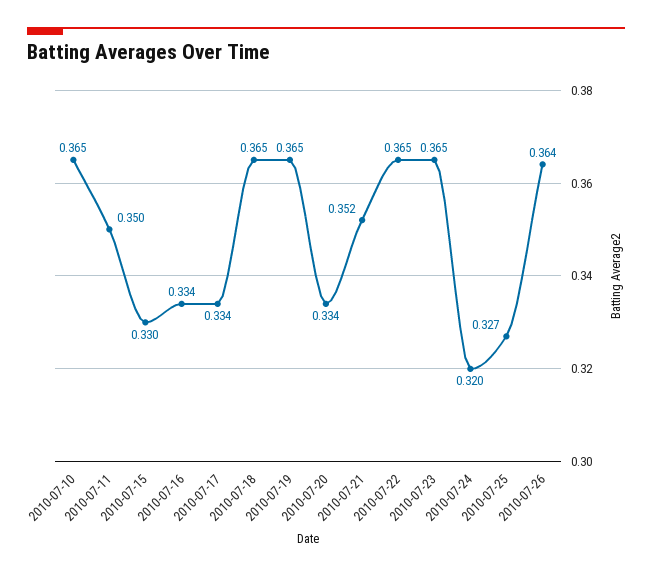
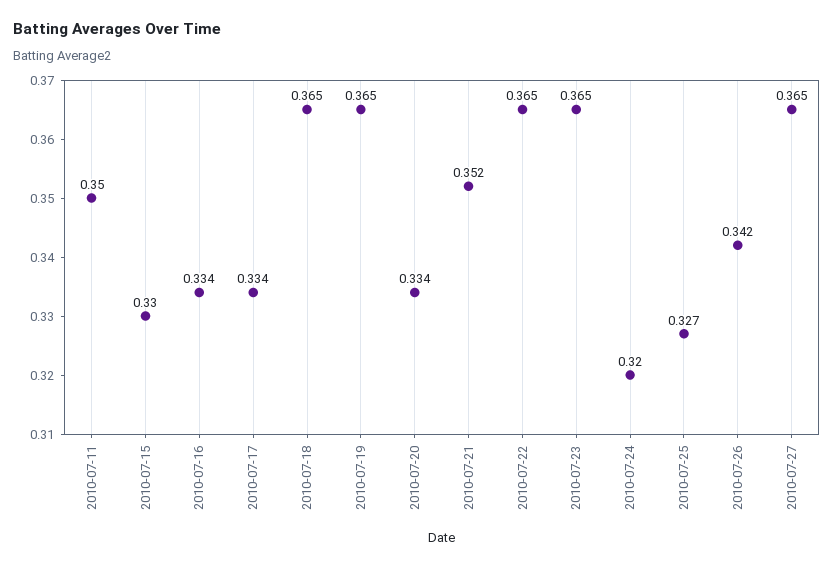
2010-07-10: 0.365 -> none
2010-07-26: 0.364 -> 0.342
2010-07-27: none -> 0.365

